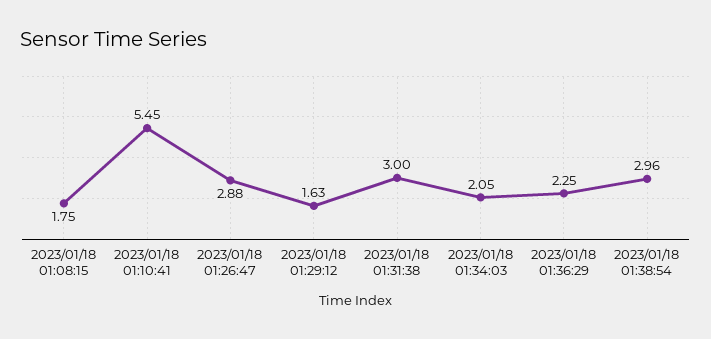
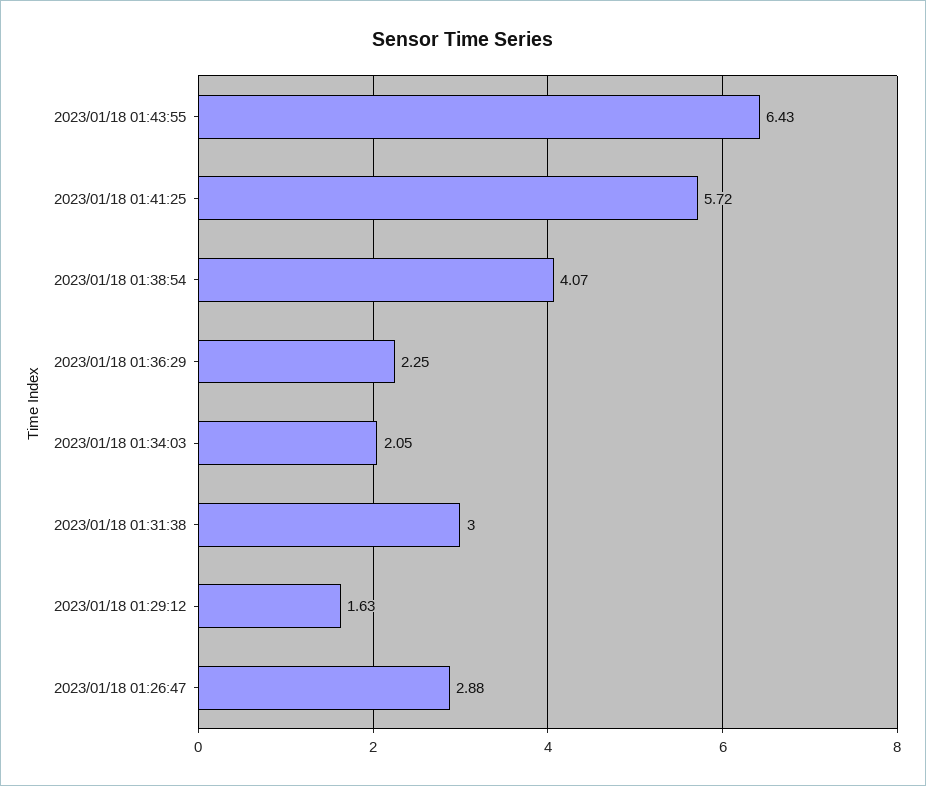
2023/01/18 01:08:15: 1.75 -> none
2023/01/18 01:10:41: 5.45 -> none
2023/01/18 01:38:54: 2.96 -> 4.07
2023/01/18 01:43:55: none -> 6.43
2023/01/18 01:41:25: none -> 5.72

